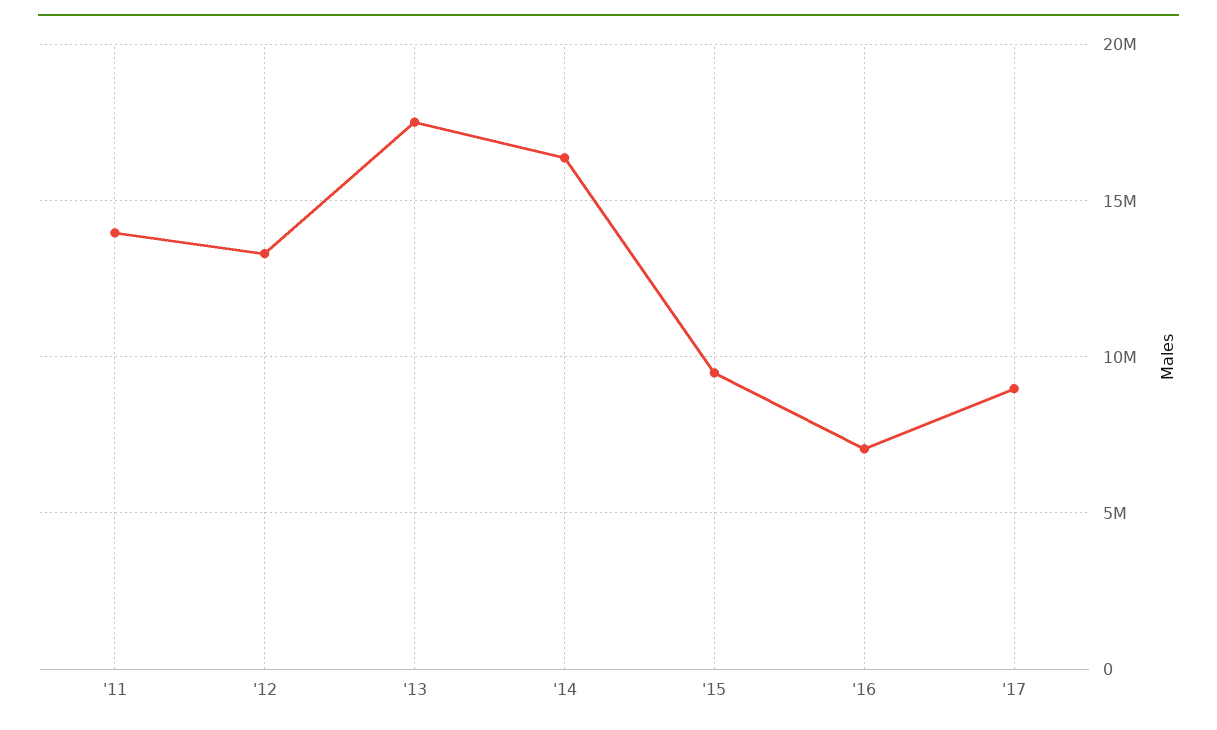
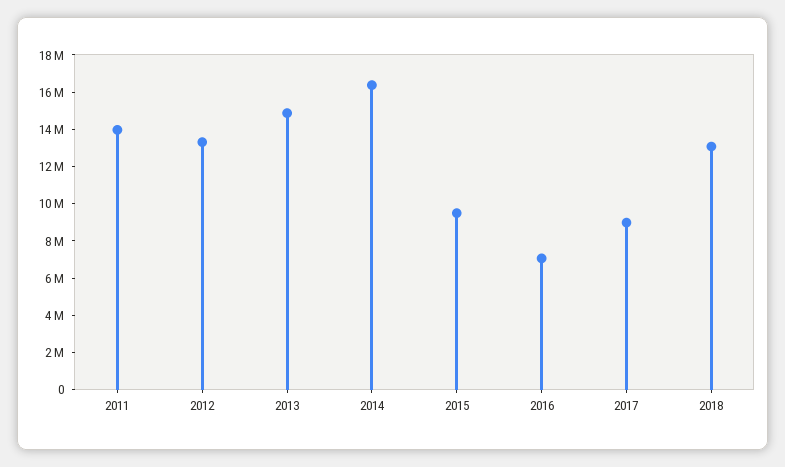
'13: 17500000 -> 15000000
2018: none -> 13000000

